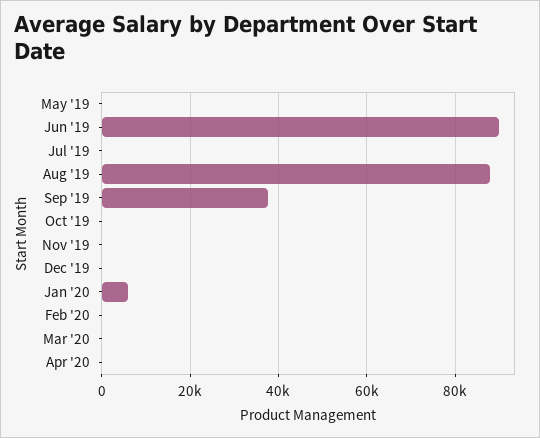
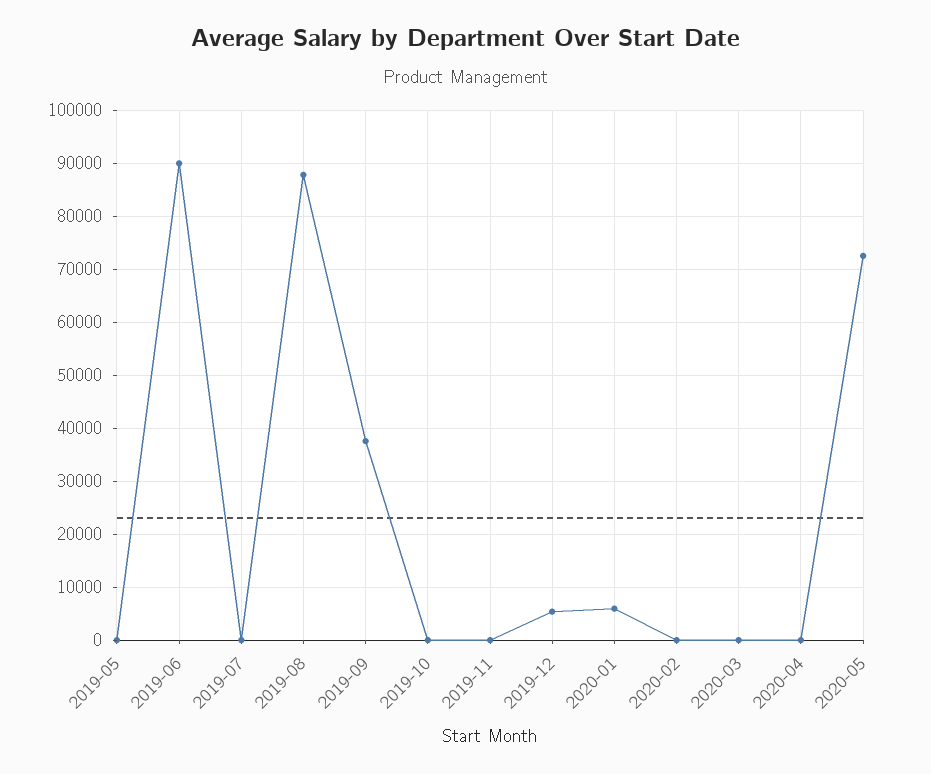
Dec '19: 0 -> 6000
2020-05: none -> 72000

